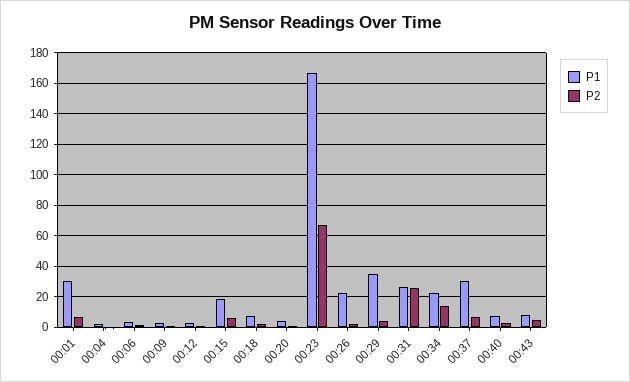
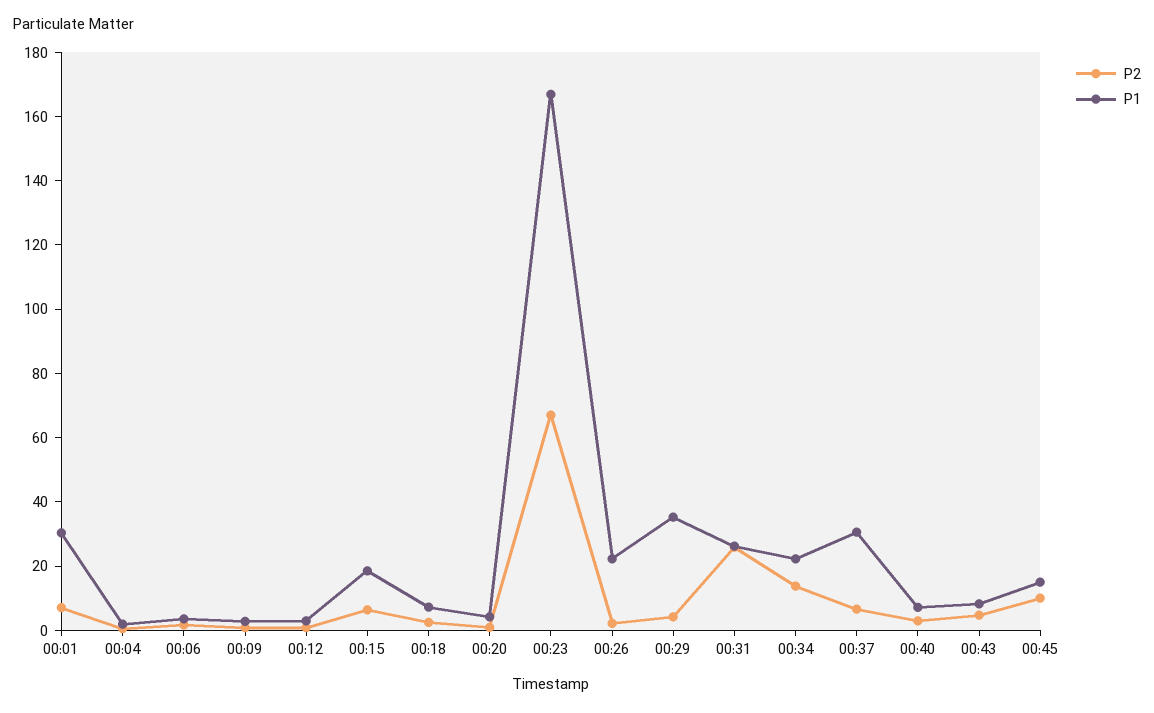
P2, 00:45: none -> 10
P1, 00:45: none -> 15

